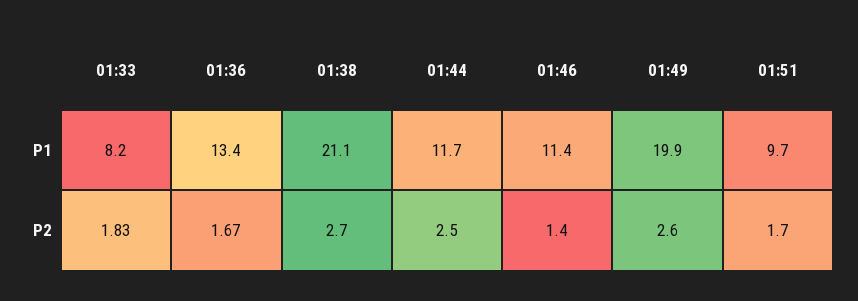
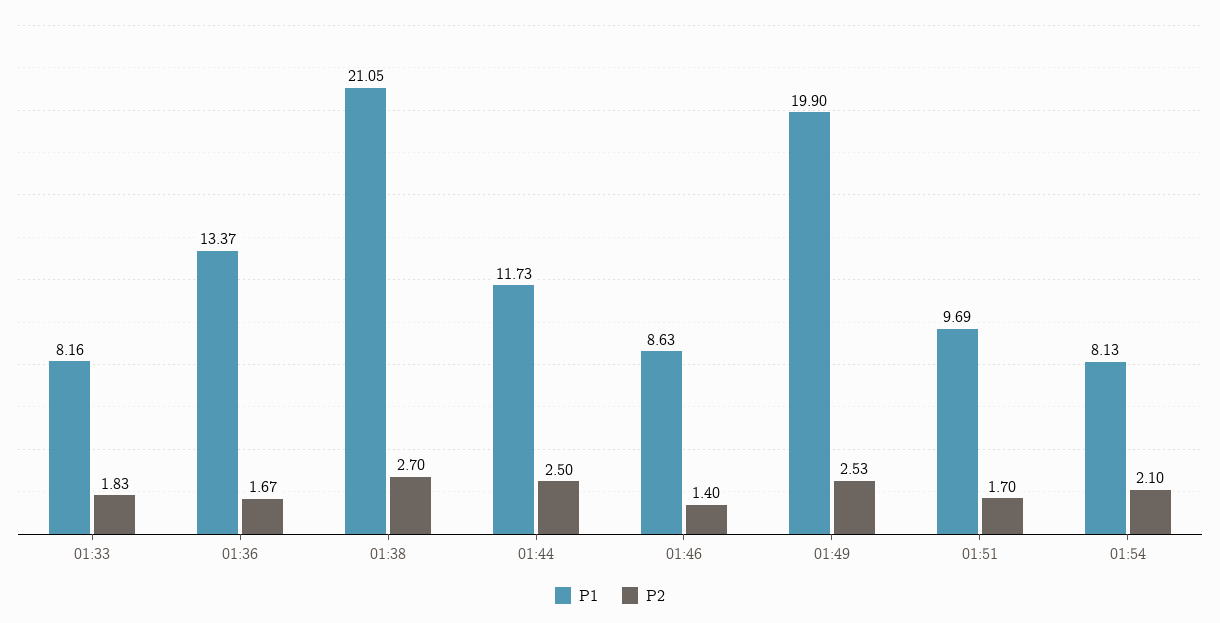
P1, 01:46: 11.4 -> 8.63
P2, 01:49: 2.6 -> 2.53
P1, 01:54: none -> 8.13
P2, 01:54: none -> 2.1

